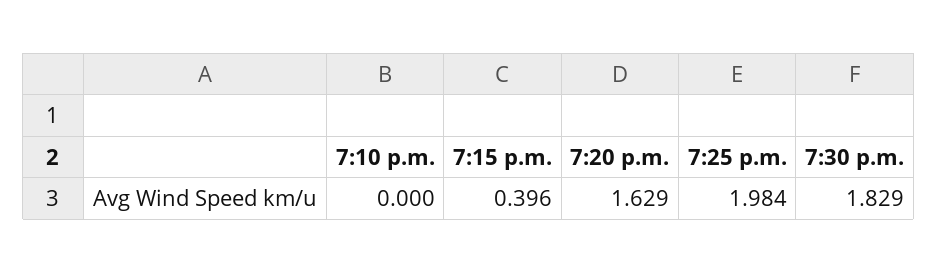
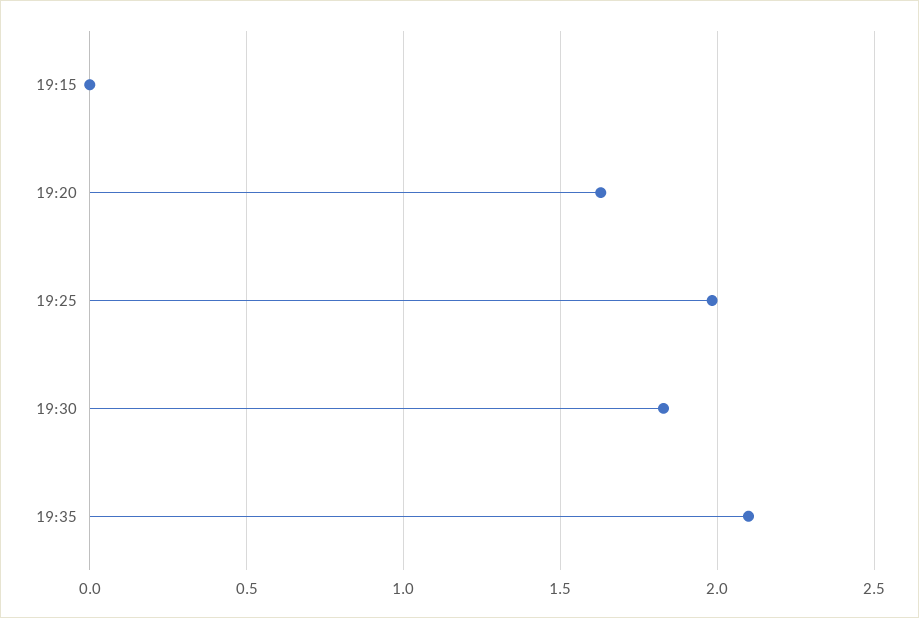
7:10 p.m.: 0 -> none
7:15 p.m.: 0.396 -> 0
19:35: none -> 2.1

